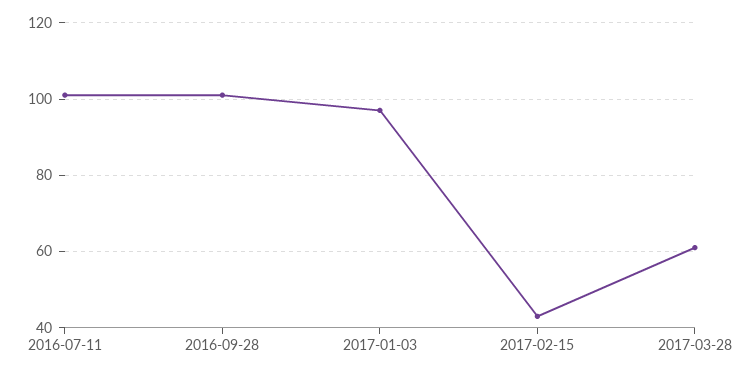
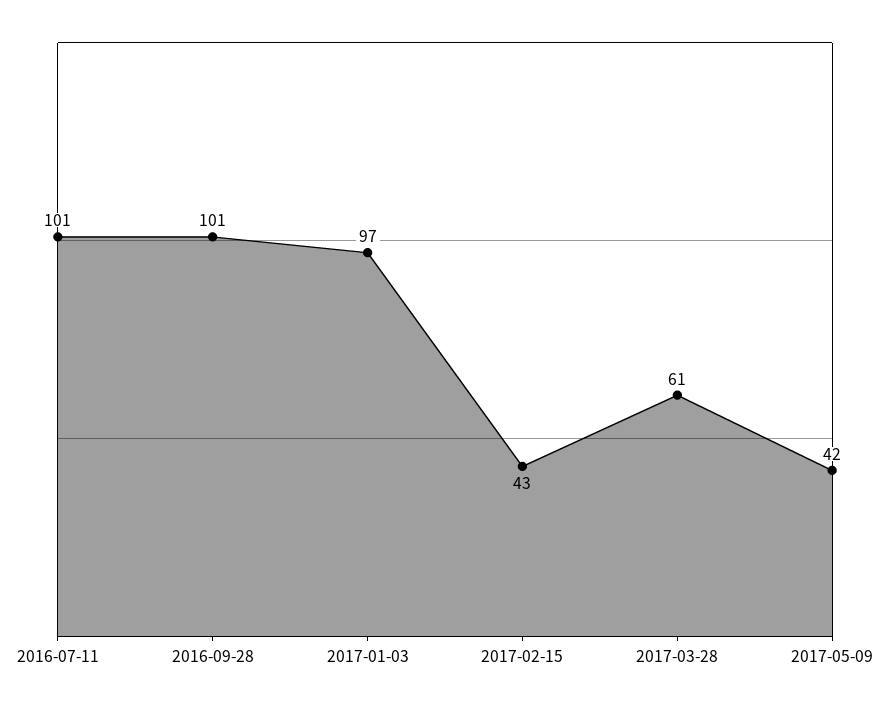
2017-05-09: none -> 42

